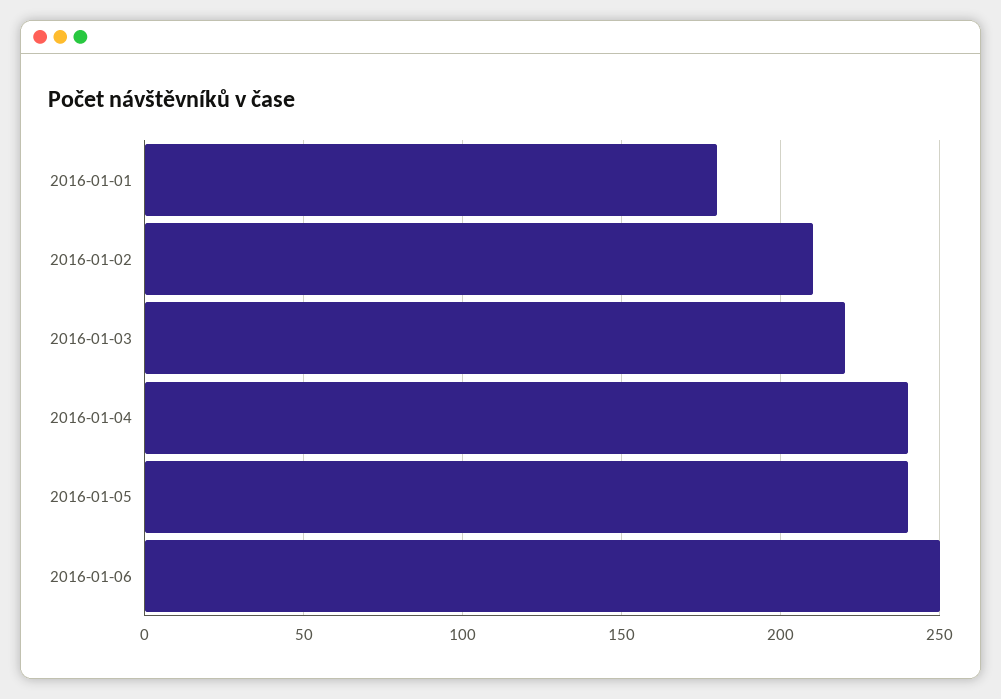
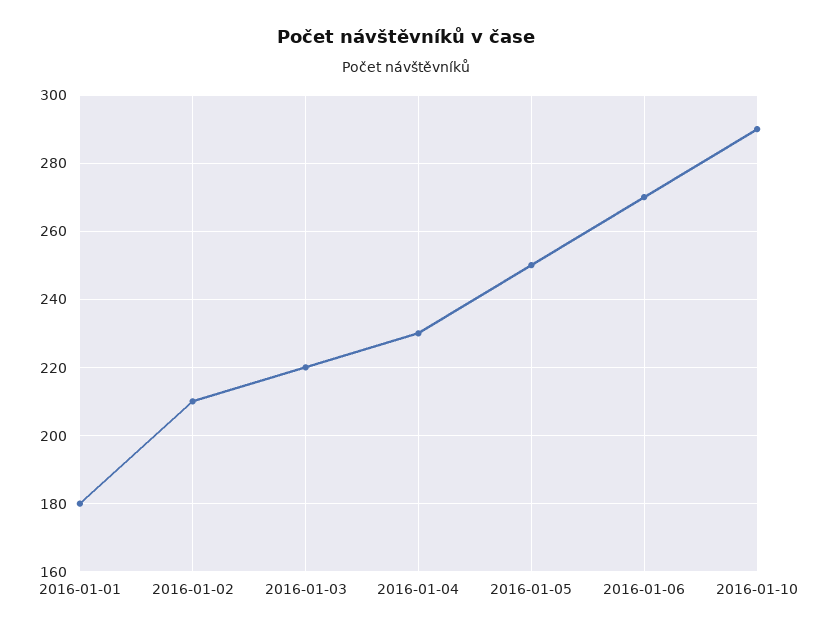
2016-01-04: 240 -> 230
2016-01-05: 240 -> 250
2016-01-06: 250 -> 270
2016-01-10: none -> 290

